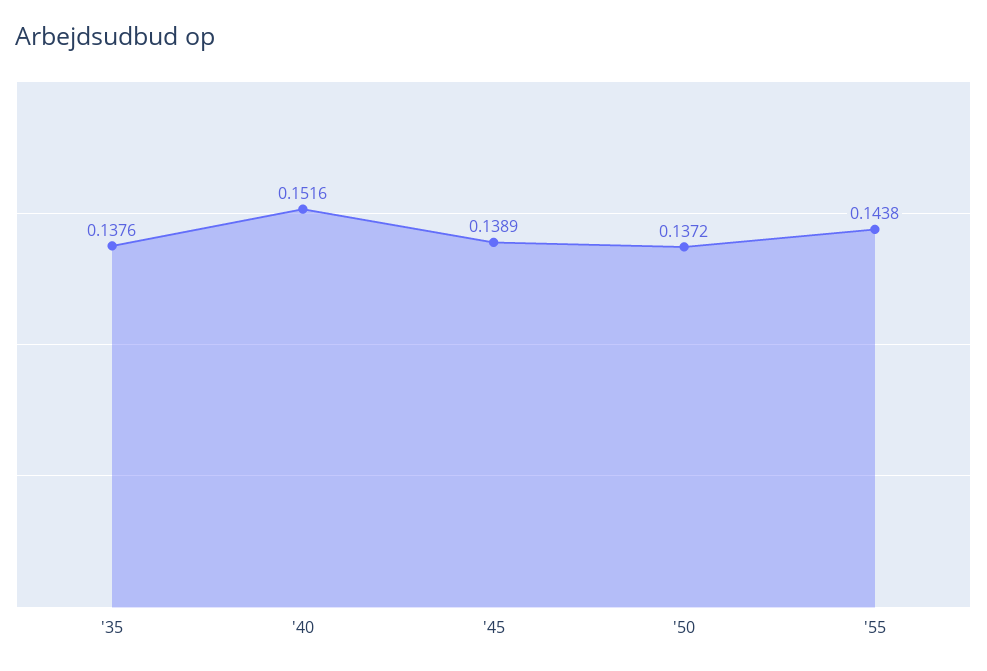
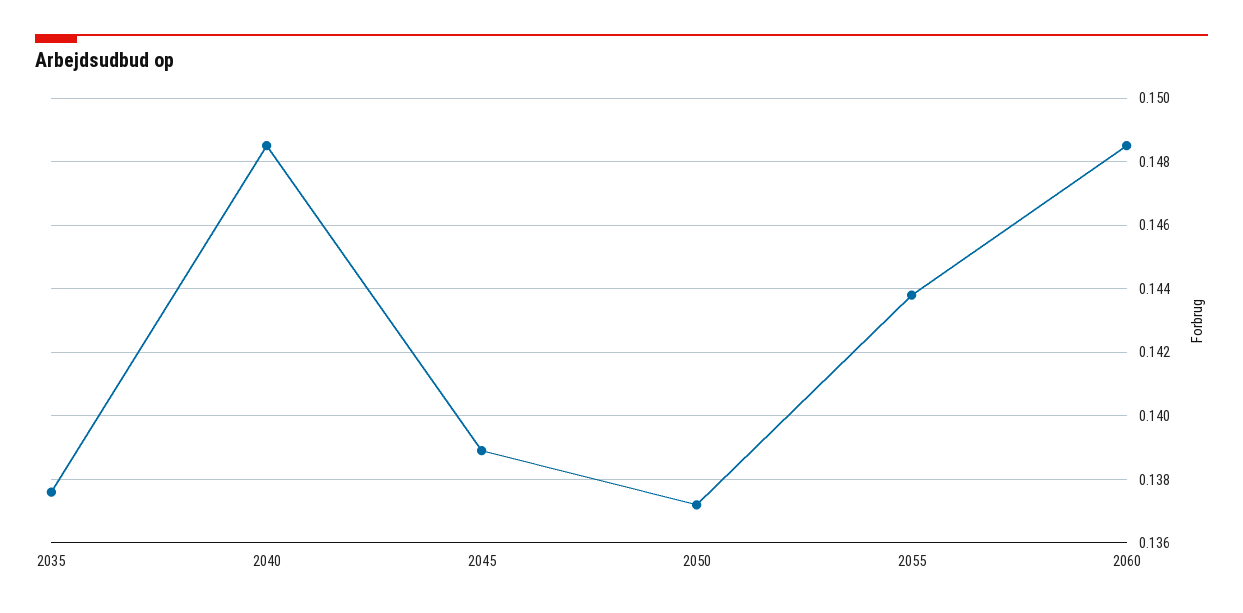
'40: 0.1516 -> 0.1485
2060: none -> 0.1485

